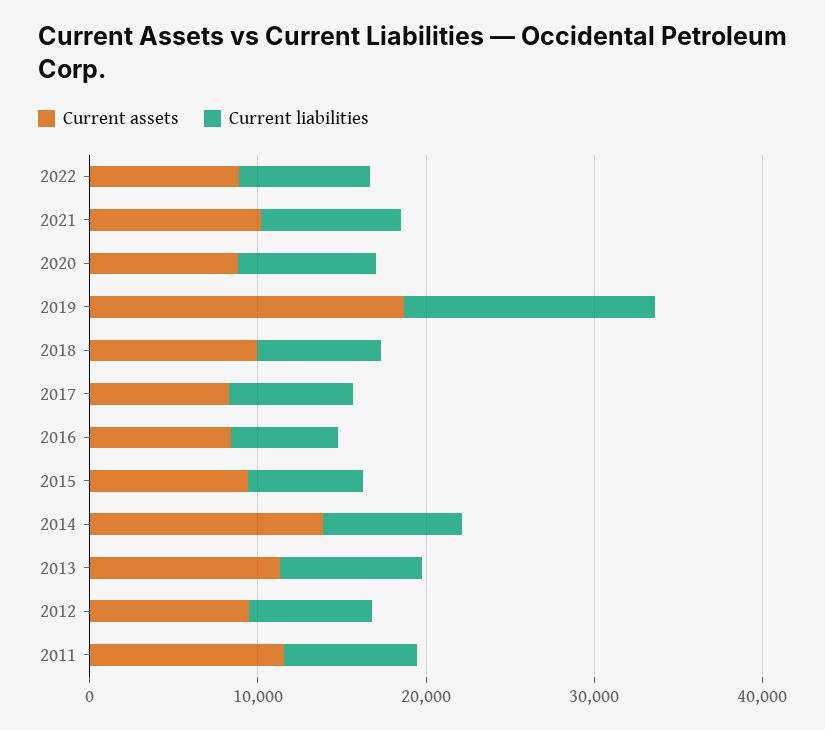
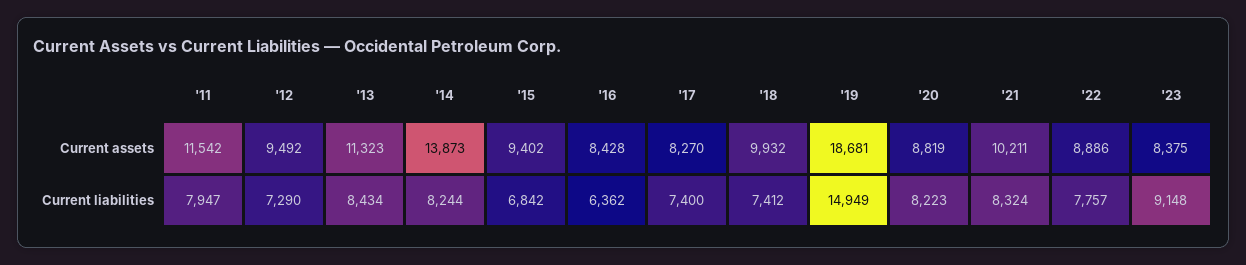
Current assets, '23: none -> 8375
Current liabilities, '23: none -> 9148

